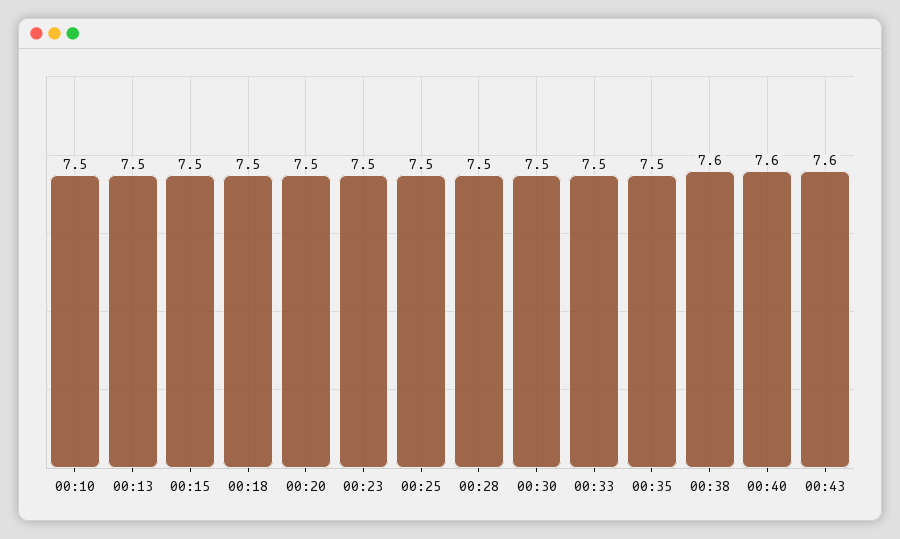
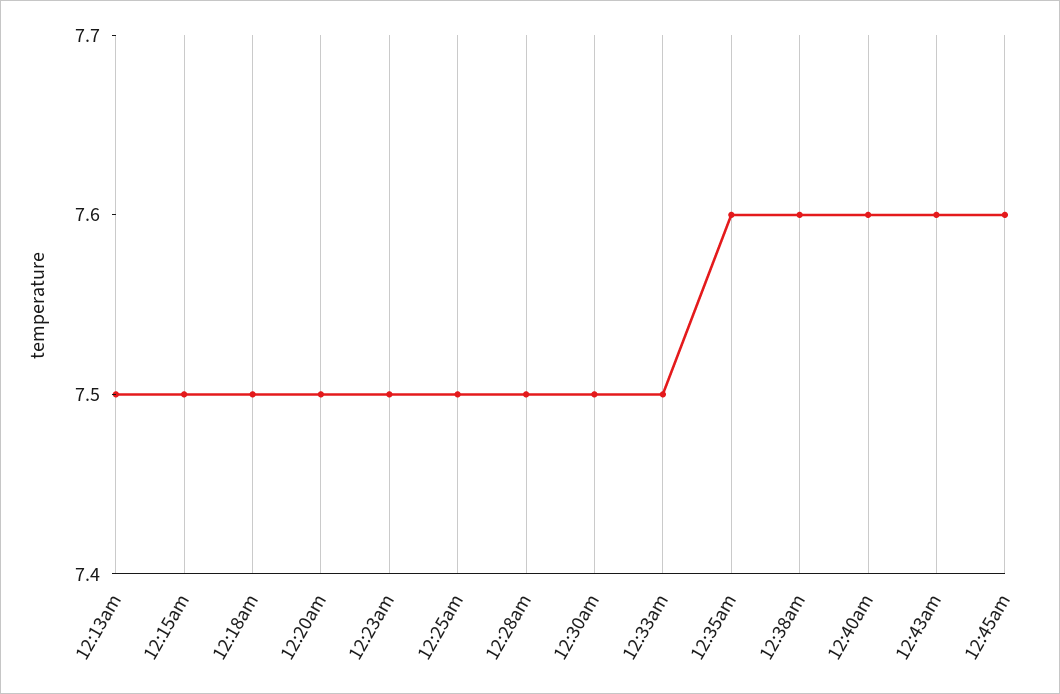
00:10: 7.5 -> none
00:35: 7.5 -> 7.6
12:45am: none -> 7.6

